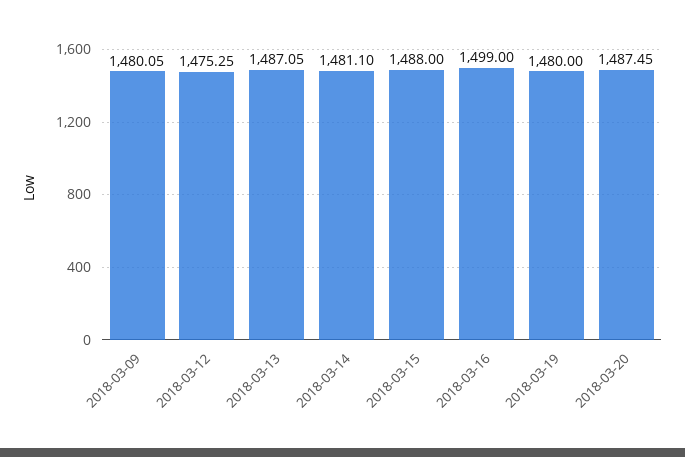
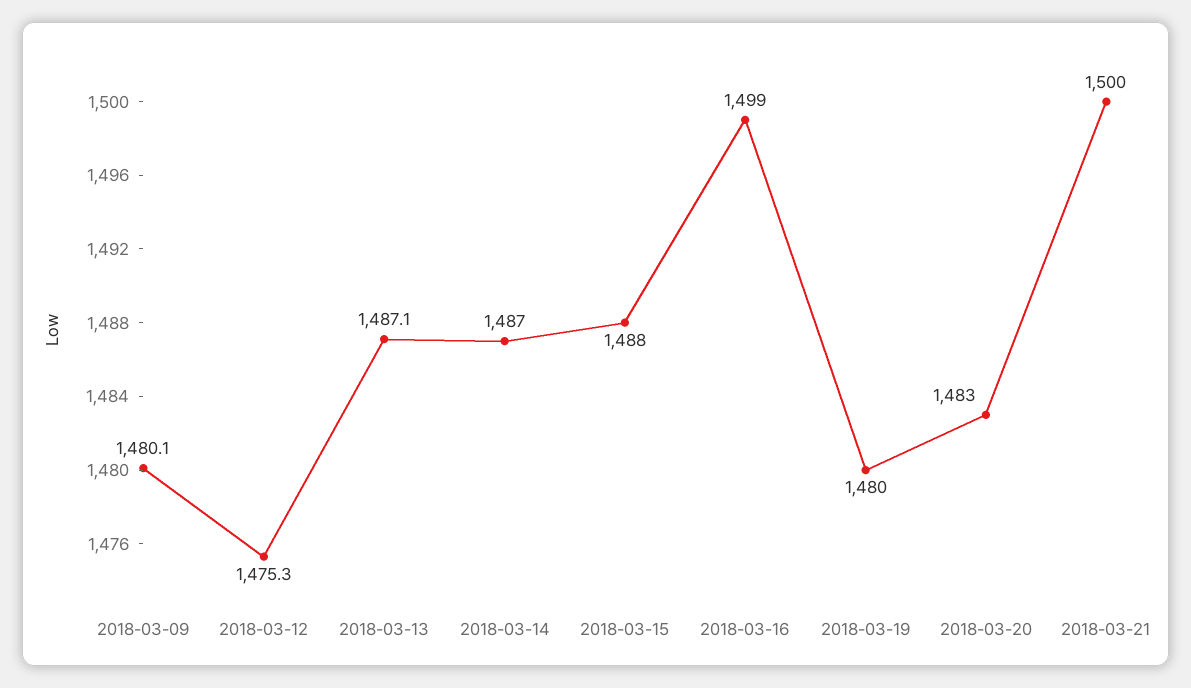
2018-03-14: 1481.1 -> 1487
2018-03-20: 1487.45 -> 1483
2018-03-21: none -> 1500

